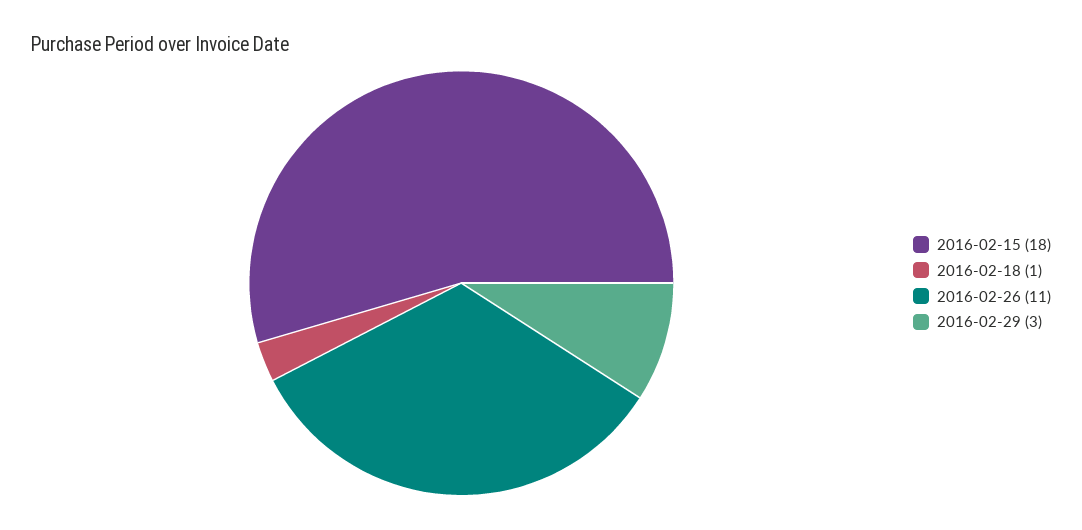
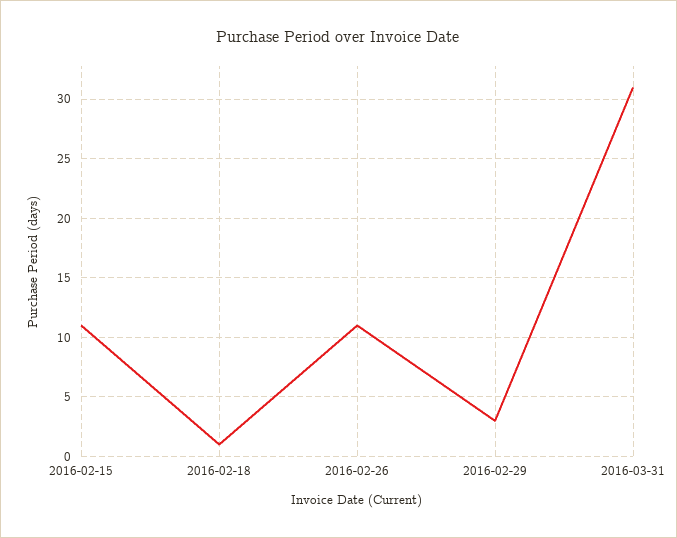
2016-02-15: 18 -> 11
2016-03-31: none -> 31

